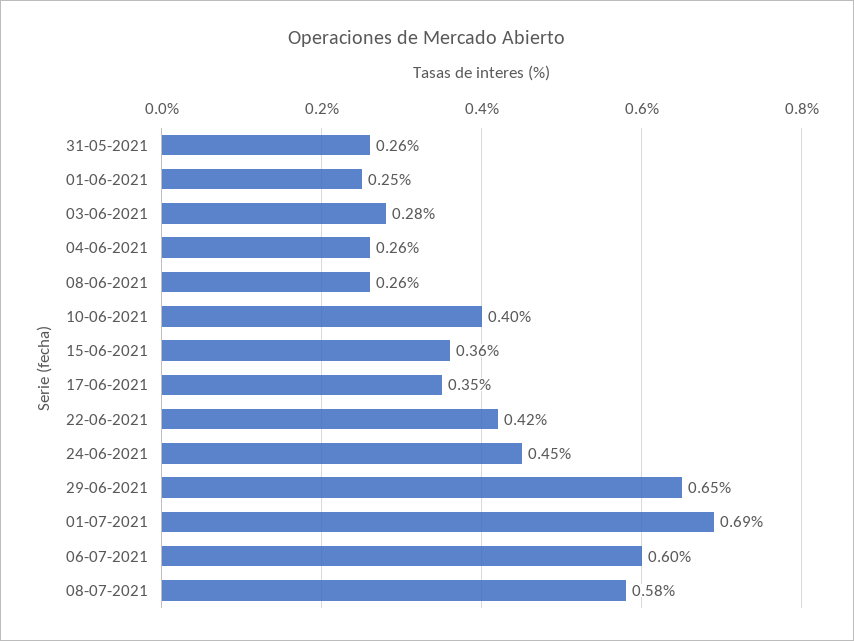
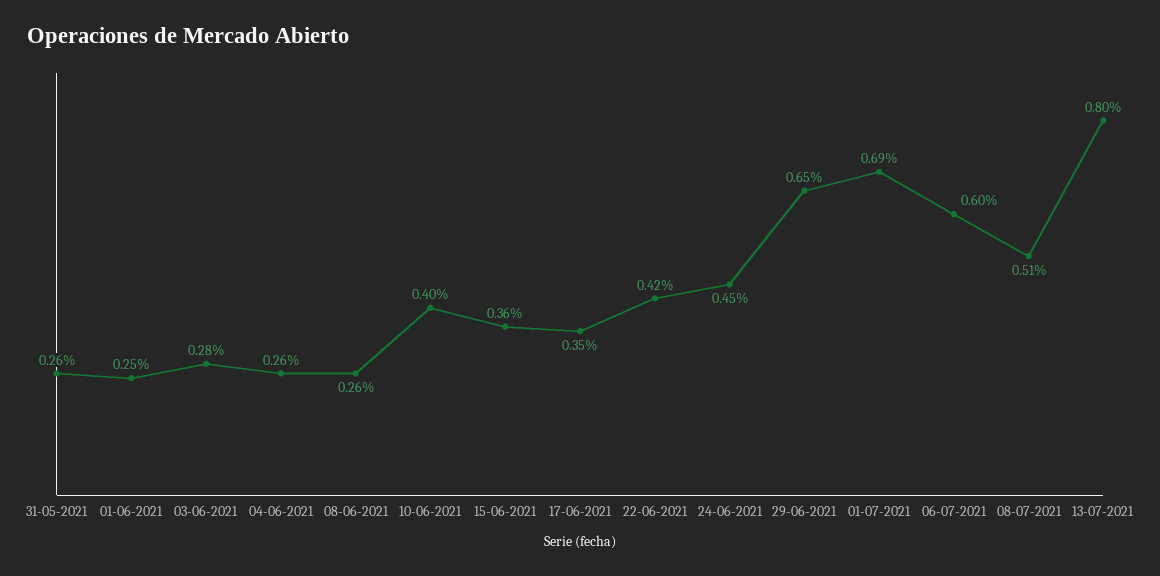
08-07-2021: 0.58 -> 0.51
13-07-2021: none -> 0.8

